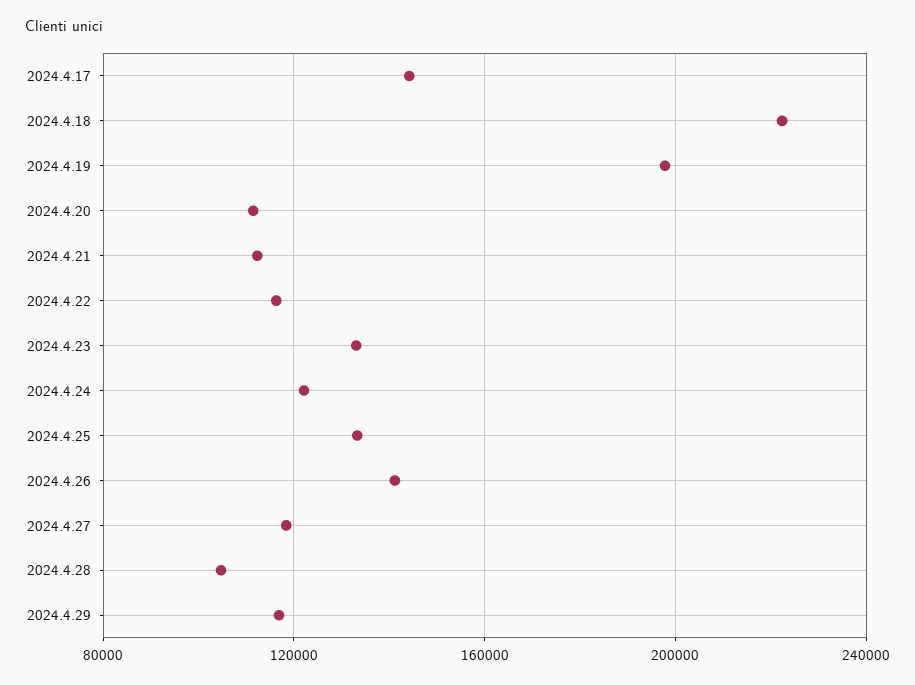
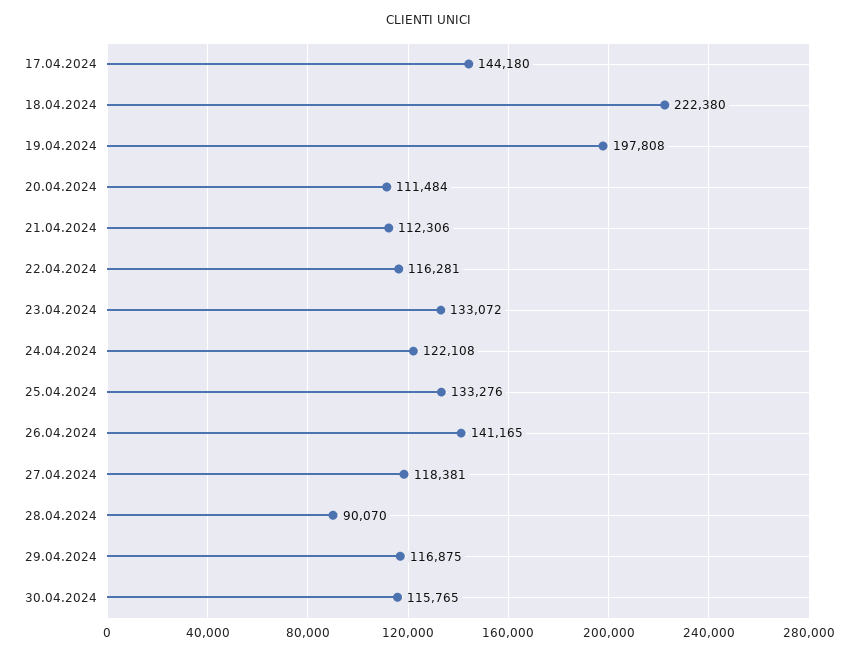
2024.4.28: 105000 -> 90070
30.04.2024: none -> 115765

